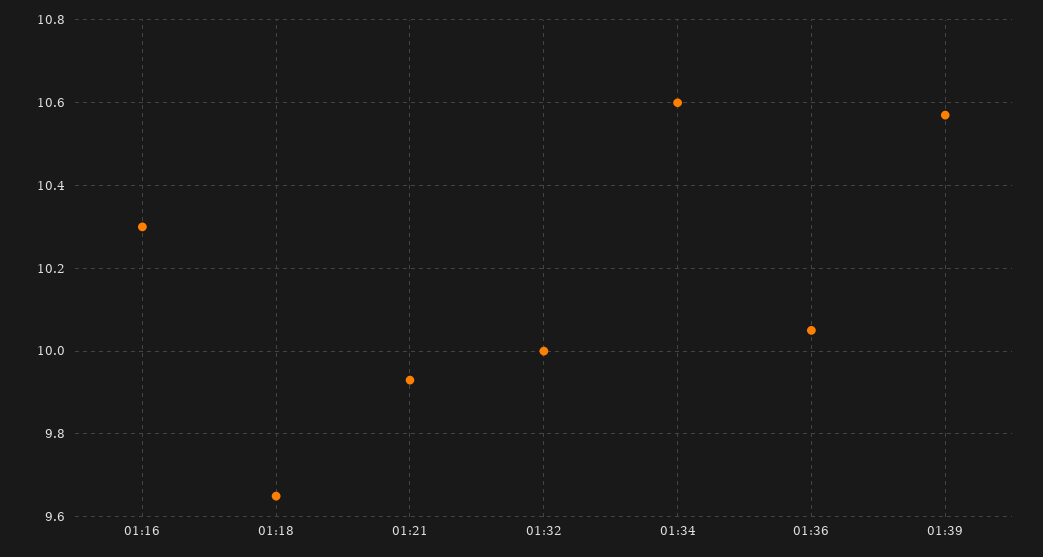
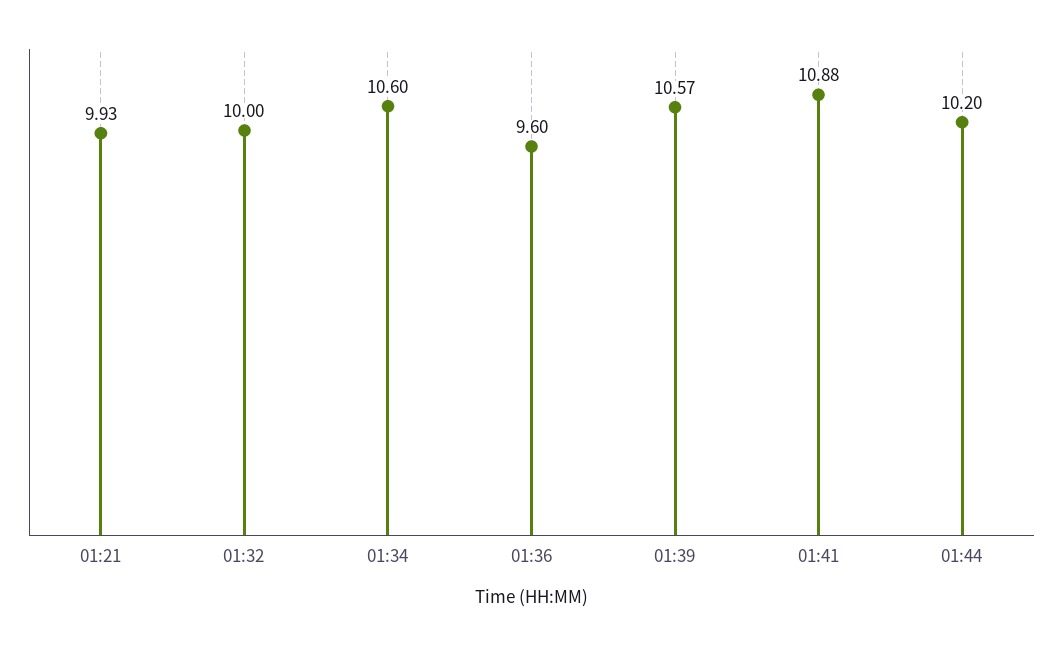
01:16: 10.3 -> none
01:18: 9.65 -> none
01:36: 10.05 -> 9.6
01:41: none -> 10.88
01:44: none -> 10.2

